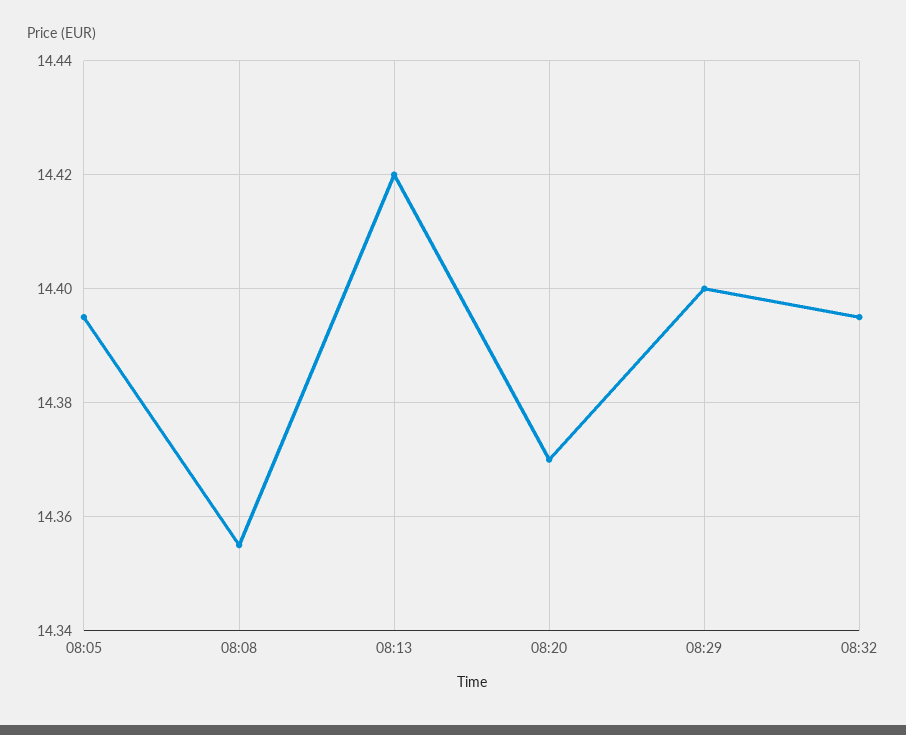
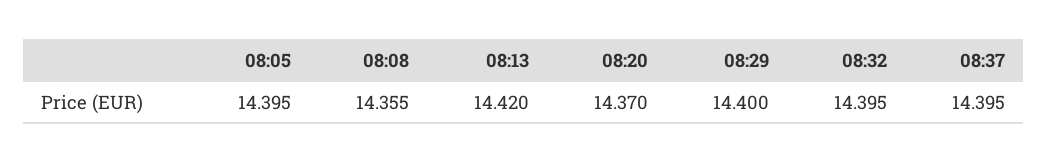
08:37: none -> 14.395

